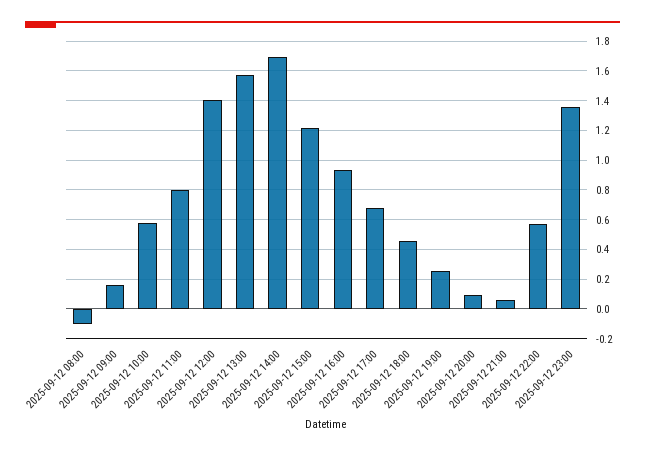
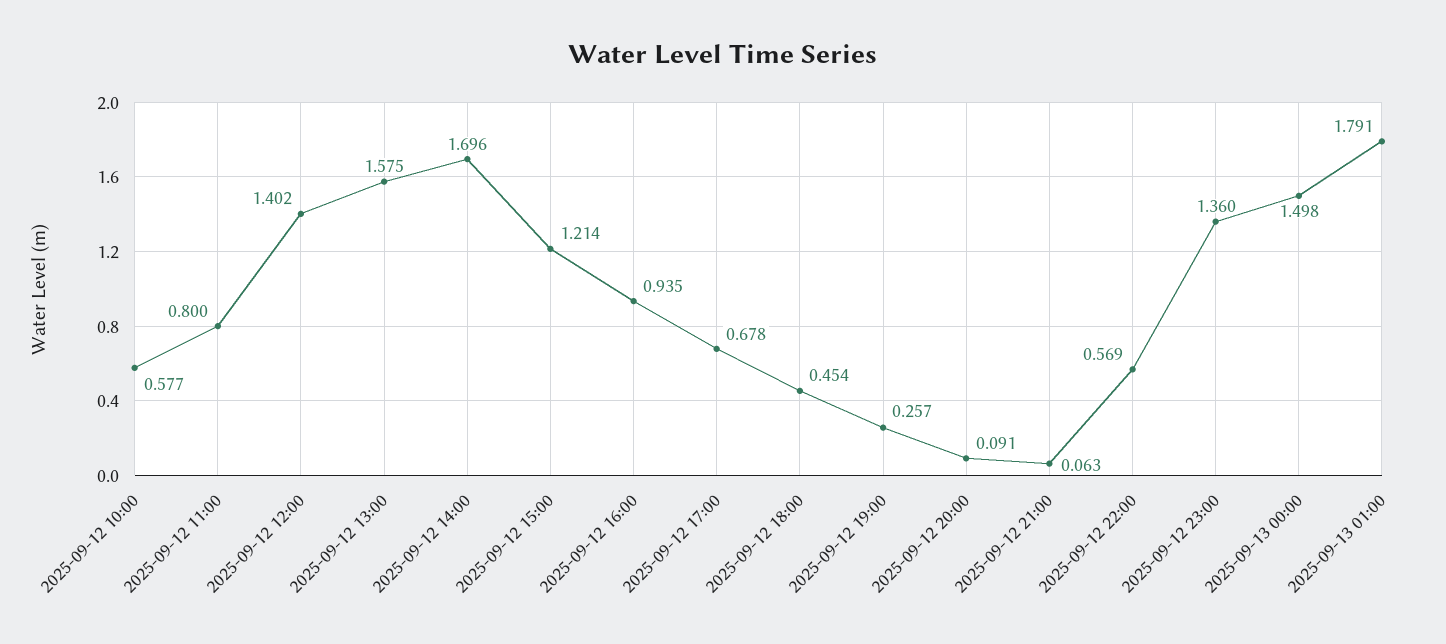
2025-09-12 08:00: -0.1 -> none
2025-09-12 09:00: 0.15 -> none
2025-09-13 00:00: none -> 1.498
2025-09-13 01:00: none -> 1.791

